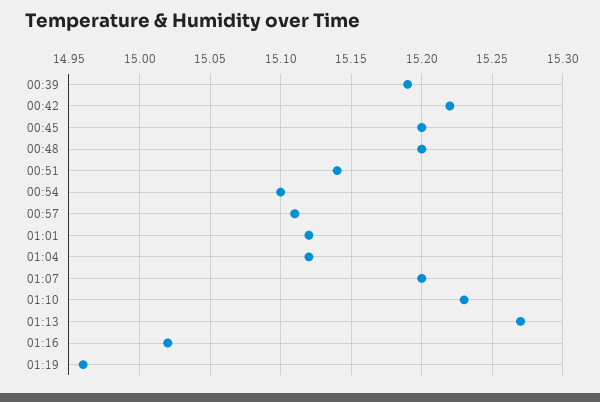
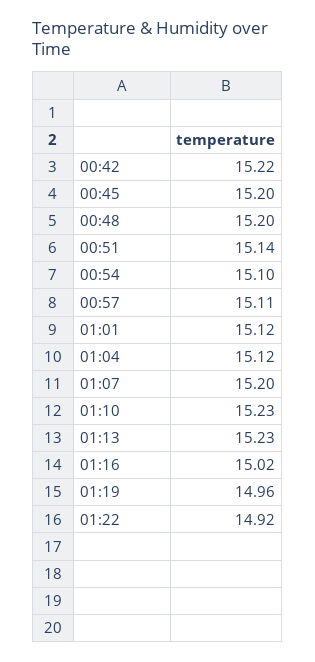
00:39: 15.19 -> none
01:13: 15.27 -> 15.23
01:22: none -> 14.92

